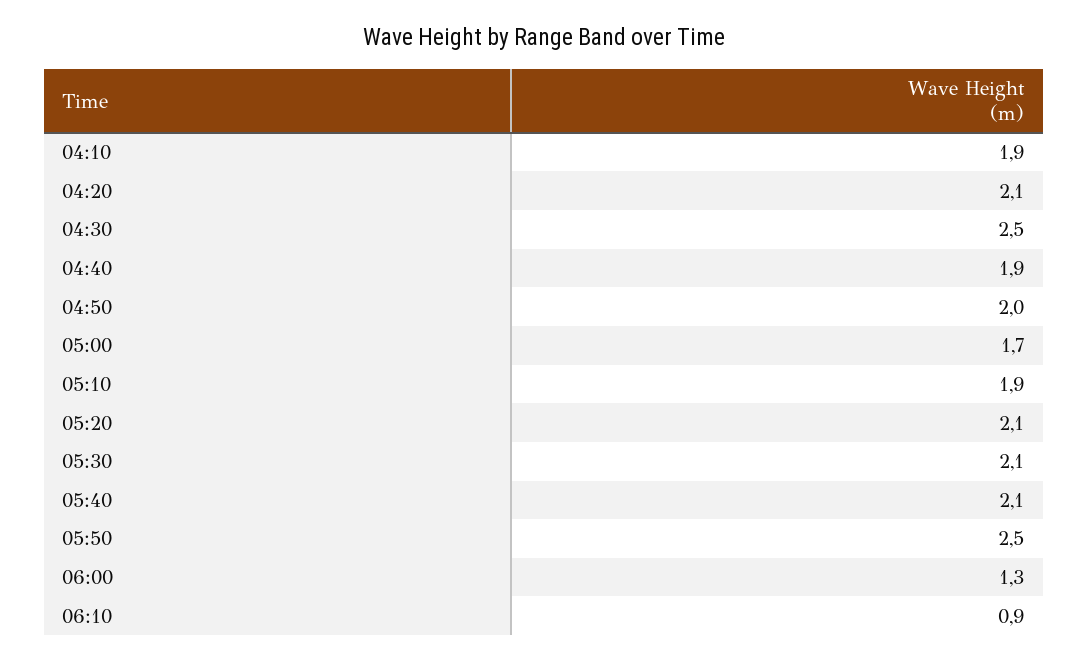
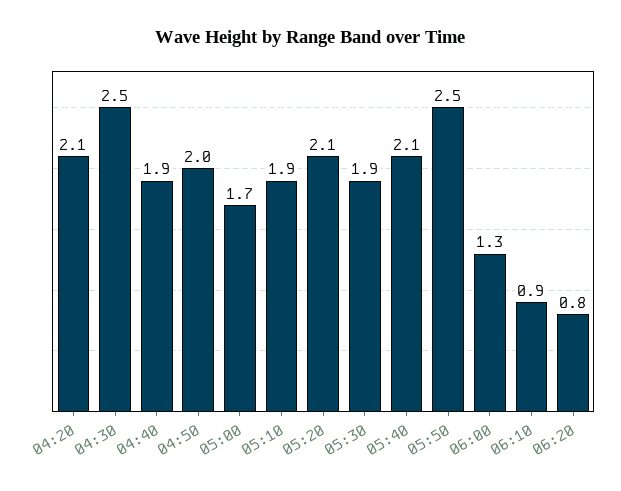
04:10: 1.9 -> none
05:30: 2.1 -> 1.9
06:20: none -> 0.8

